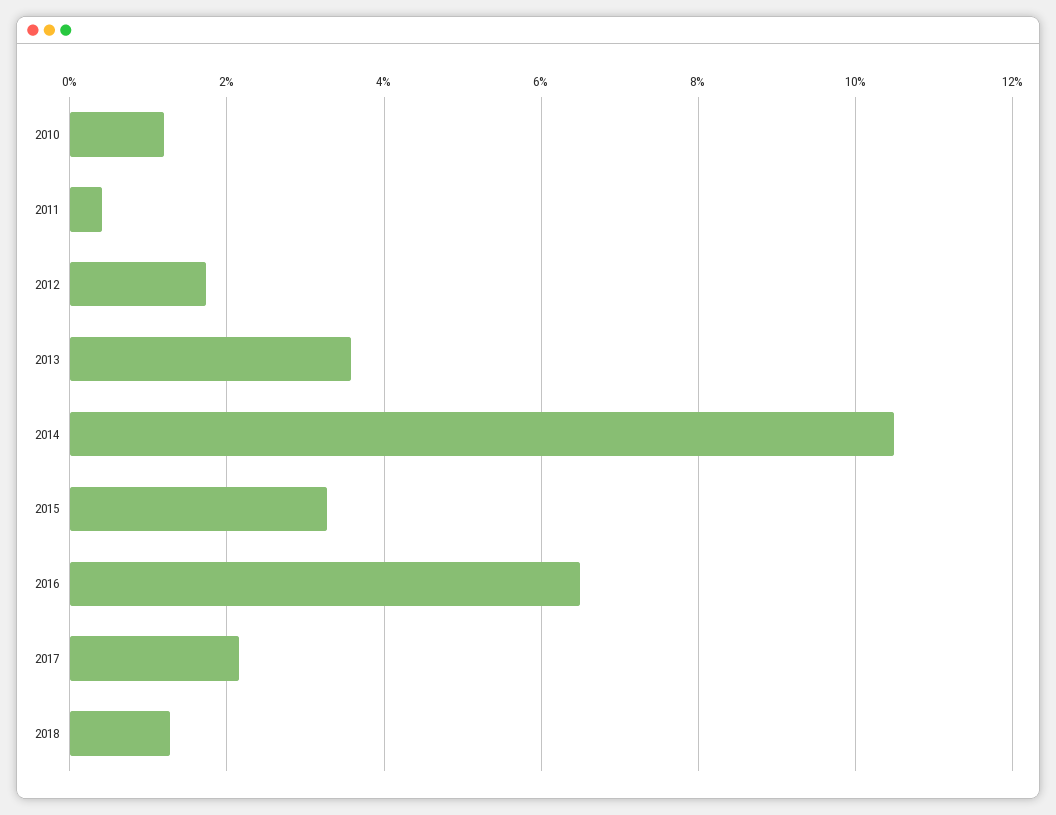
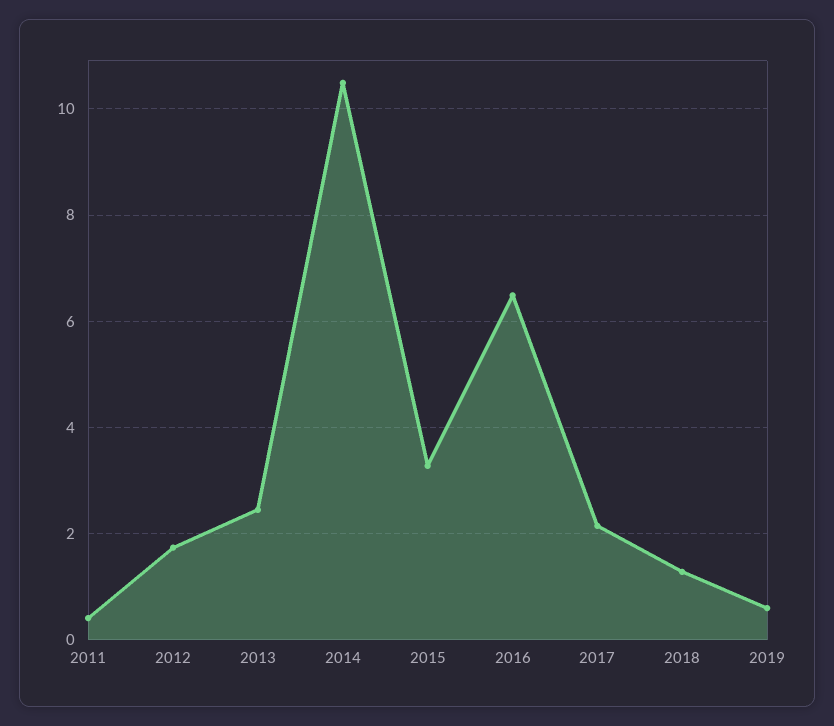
2010: 1.2 -> none
2013: 3.6 -> 2.4
2019: none -> 0.6

